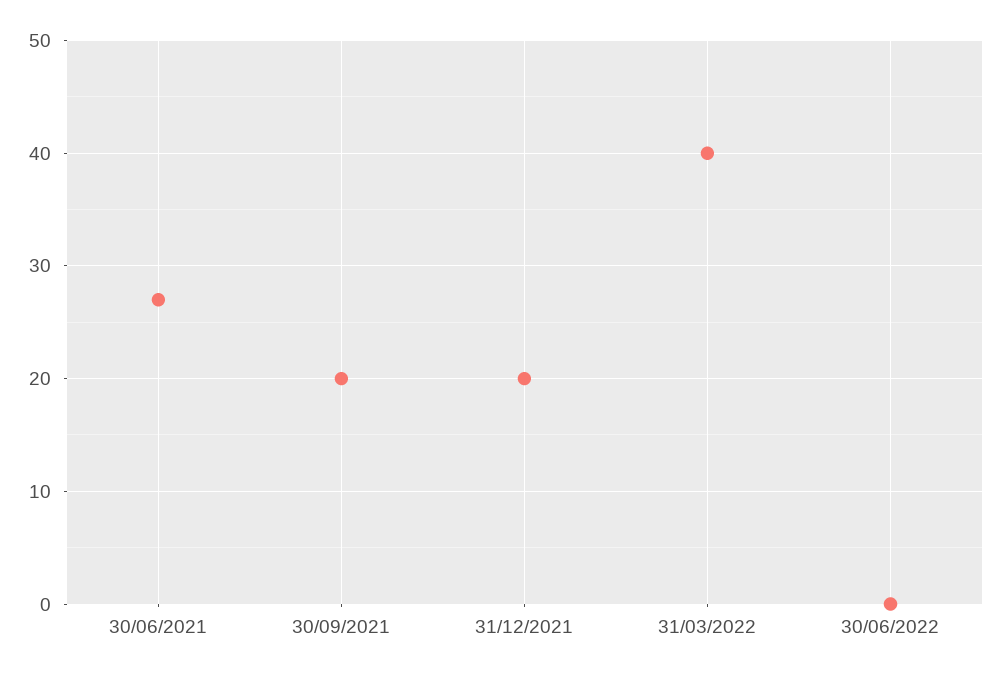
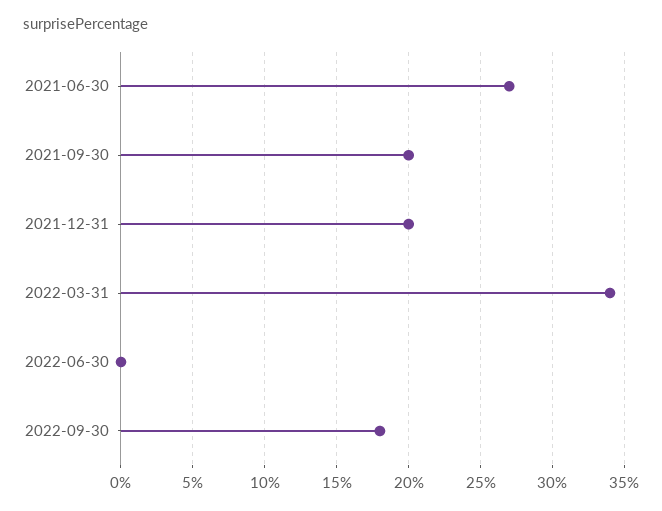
31/03/2022: 40 -> 34
2022-09-30: none -> 18

